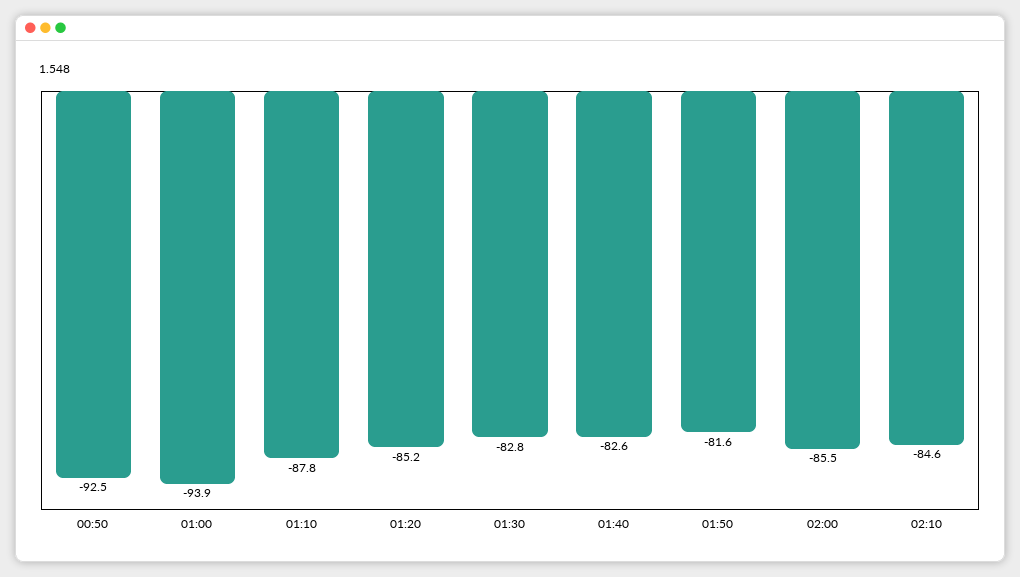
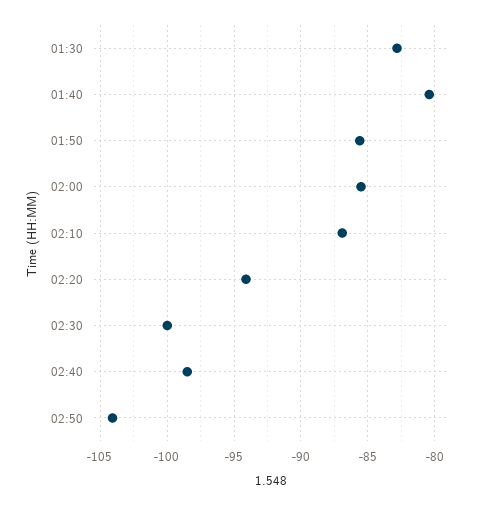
00:50: -92.5 -> none
01:00: -93.9 -> none
01:10: -87.8 -> none
01:20: -85.2 -> none
01:40: -82.6 -> -80.5
01:50: -81.6 -> -85.5
02:10: -84.6 -> -87
02:20: none -> -94
02:30: none -> -100
02:40: none -> -98.5
02:50: none -> -104

